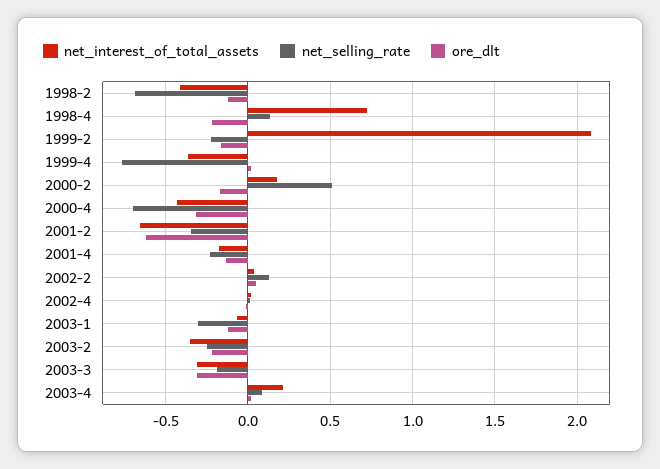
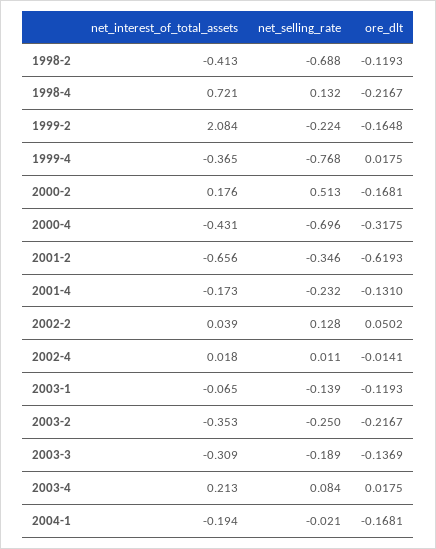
net_selling_rate, 2003-1: -0.3 -> -0.139
ore_dlt, 2003-3: -0.3 -> -0.1369
net_interest_of_total_assets, 2004-1: none -> -0.194
net_selling_rate, 2004-1: none -> -0.021
ore_dlt, 2004-1: none -> -0.1681

